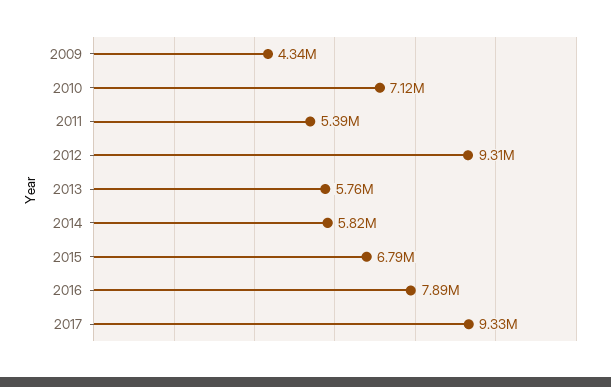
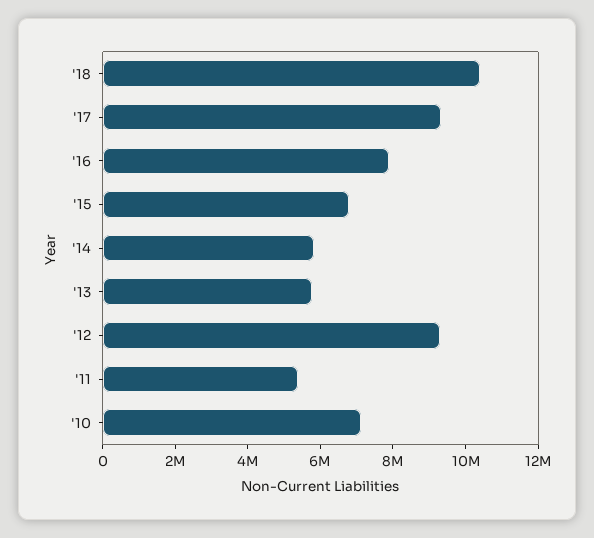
2009: 4340000 -> none
'18: none -> 10500000

